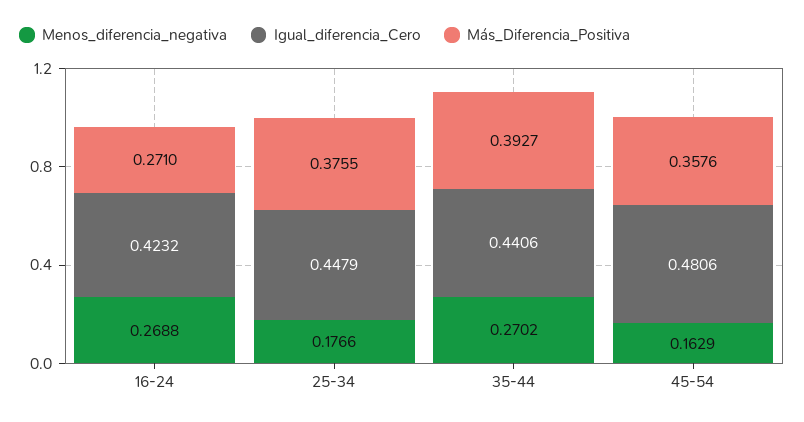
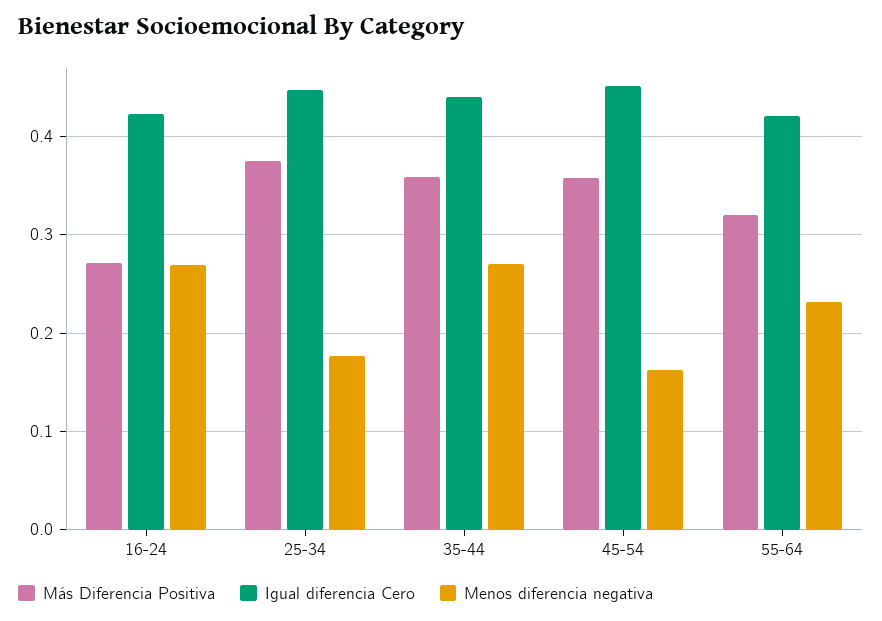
Más_Diferencia_Positiva, 35-44: 0.3927 -> 0.36
Igual_diferencia_Cero, 45-54: 0.4806 -> 0.45
Más_Diferencia_Positiva, 55-64: none -> 0.32
Igual_diferencia_Cero, 55-64: none -> 0.42
Menos_diferencia_negativa, 55-64: none -> 0.23

